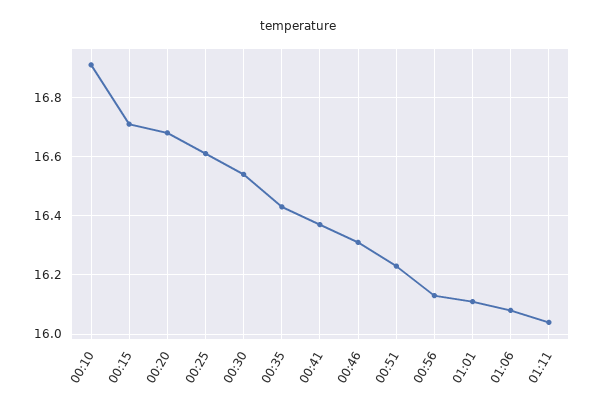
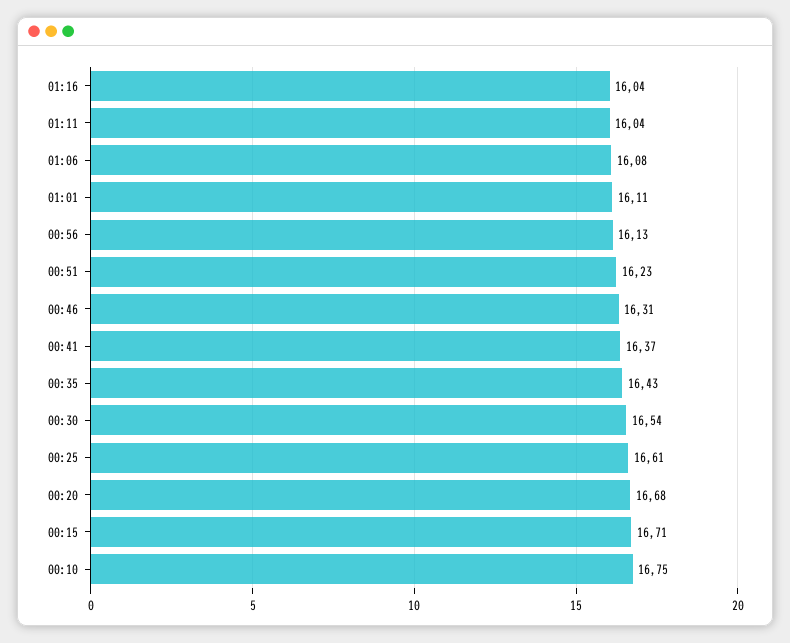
00:10: 16.9 -> 16.75
01:16: none -> 16.04

